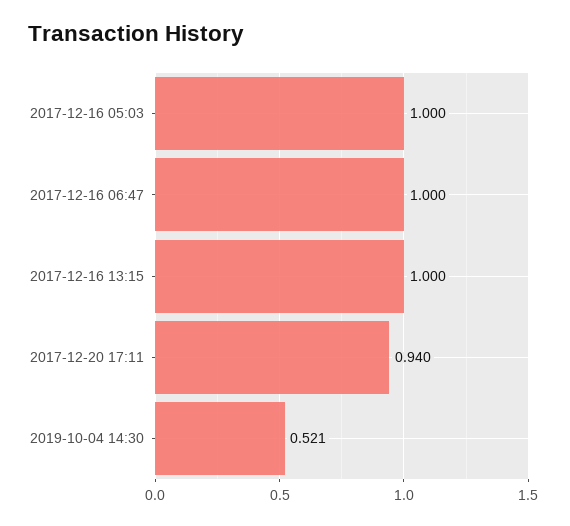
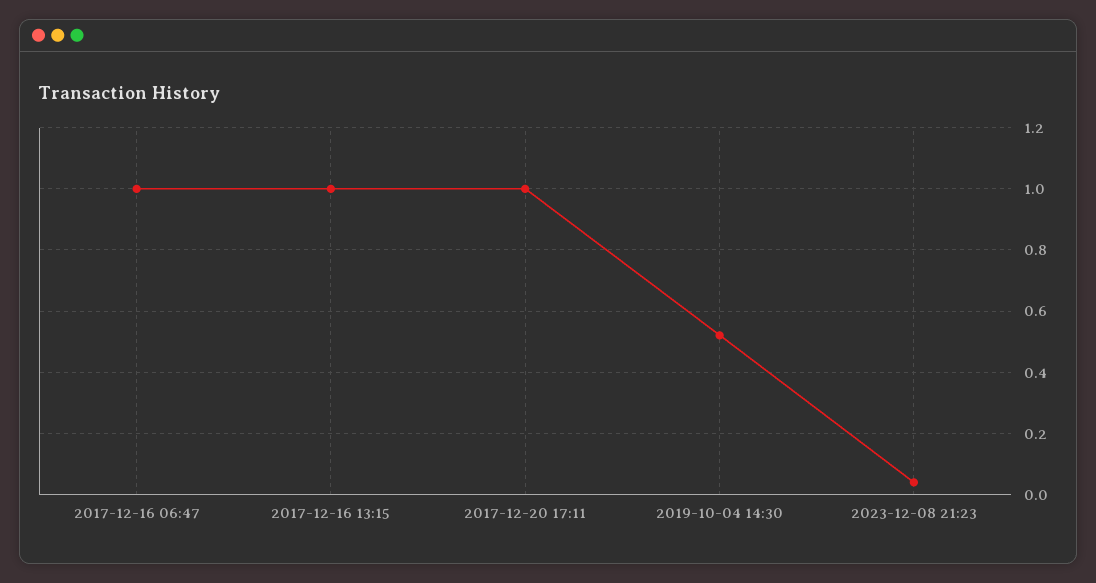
2017-12-16 05:03: 1 -> none
2017-12-20 17:11: 0.94 -> 1
2023-12-08 21:23: none -> 0.04

